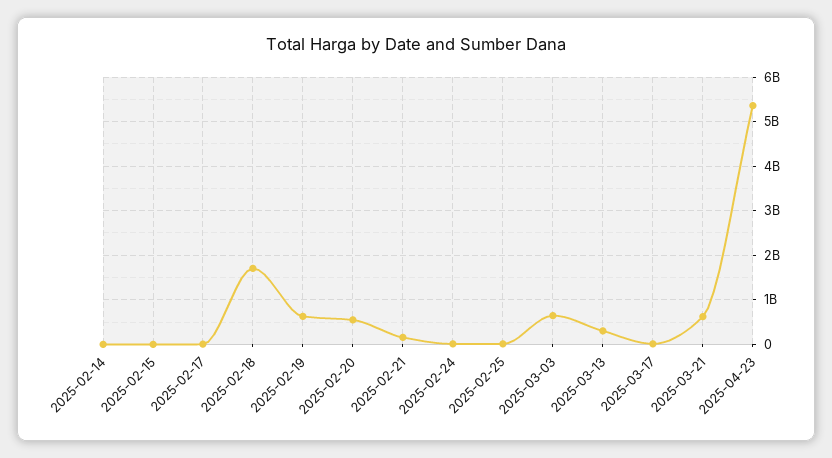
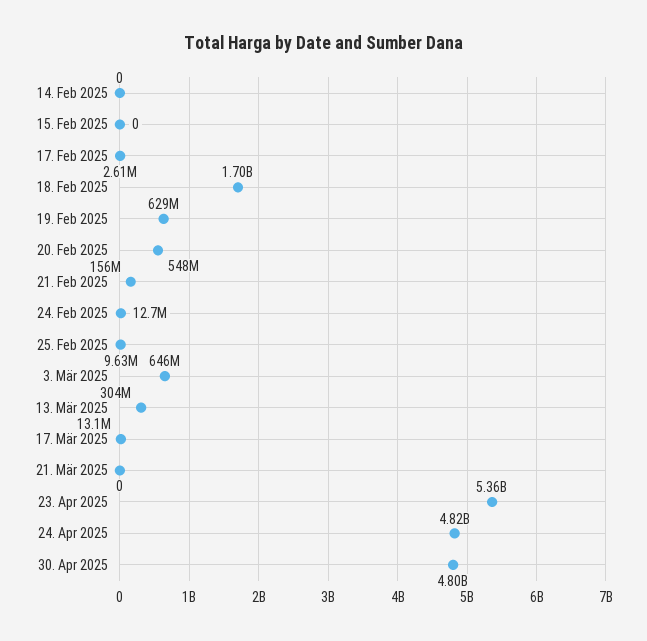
2025-03-21: 600000000 -> 0
24. Apr 2025: none -> 4820000000
30. Apr 2025: none -> 4800000000

